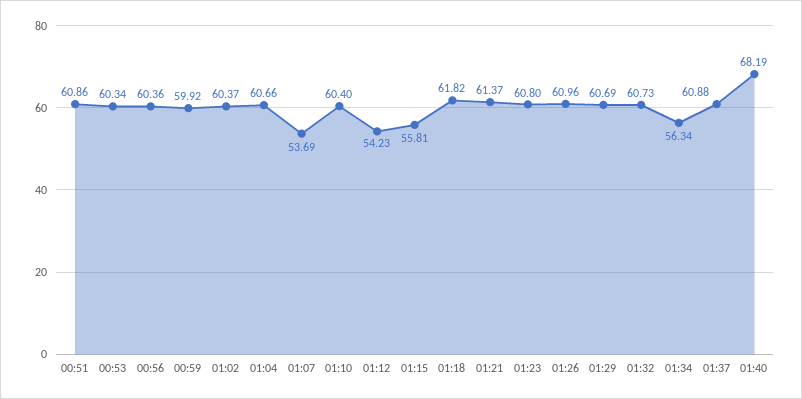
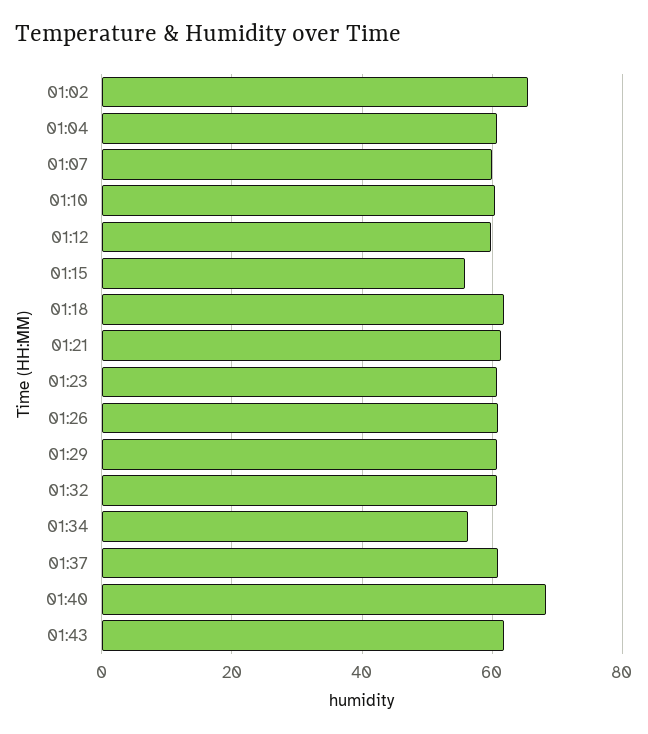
00:51: 60.86 -> none
00:53: 60.34 -> none
00:56: 60.36 -> none
00:59: 59.92 -> none
01:02: 60.37 -> 66
01:07: 53.69 -> 60
01:12: 54.23 -> 60
01:43: none -> 62

